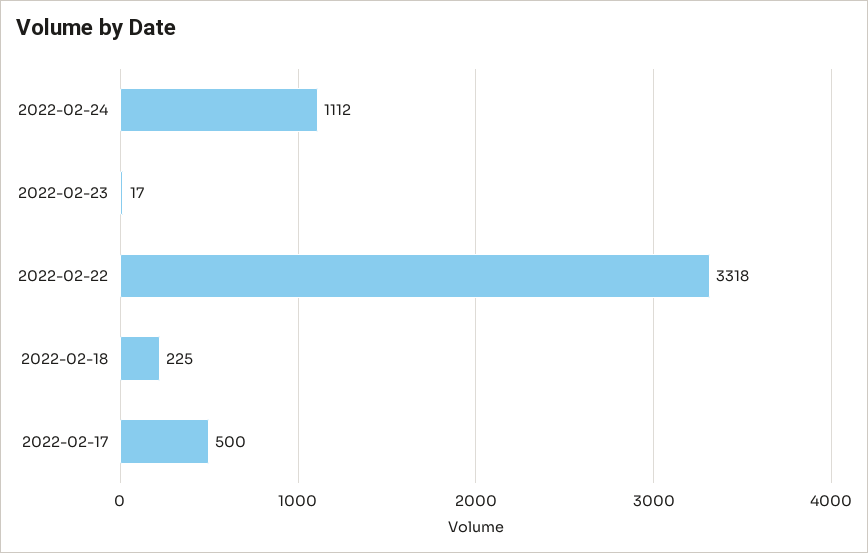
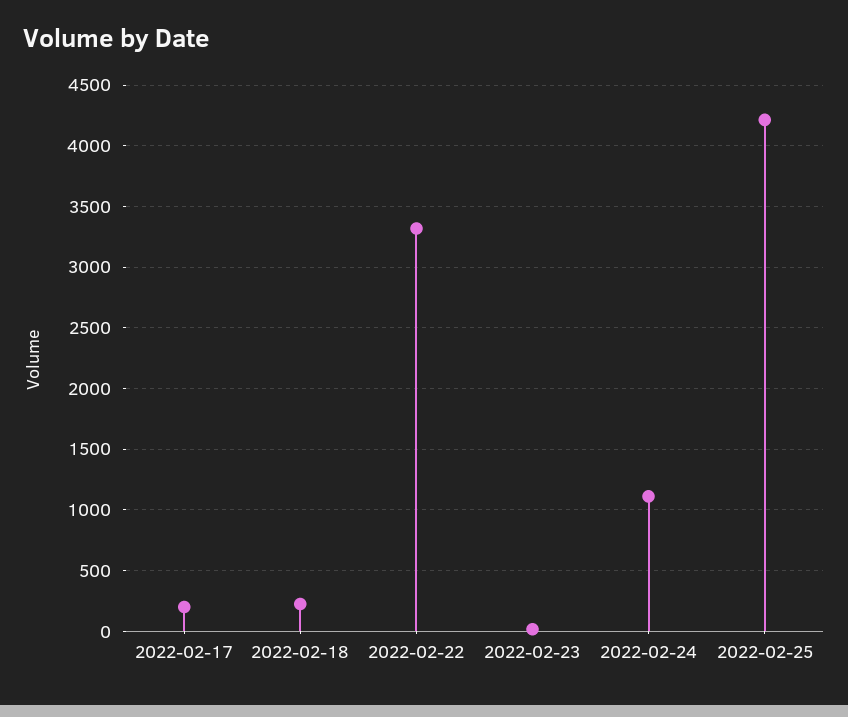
2022-02-17: 500 -> 200
2022-02-25: none -> 4200

